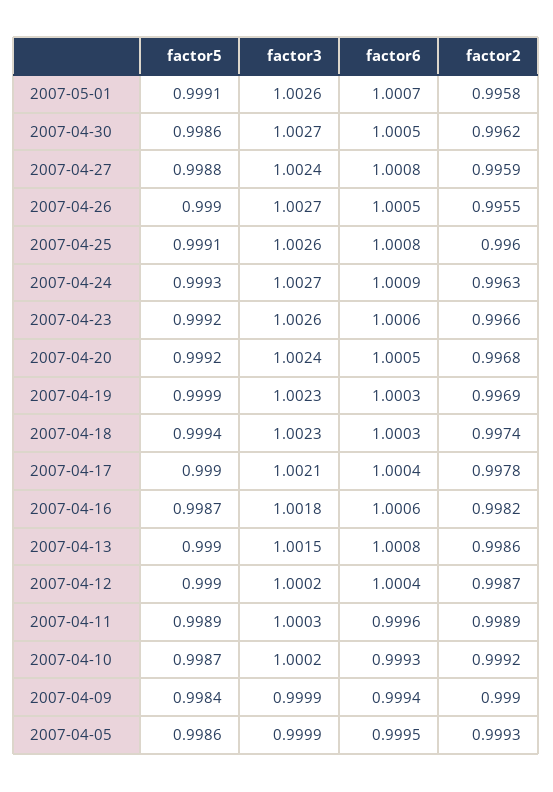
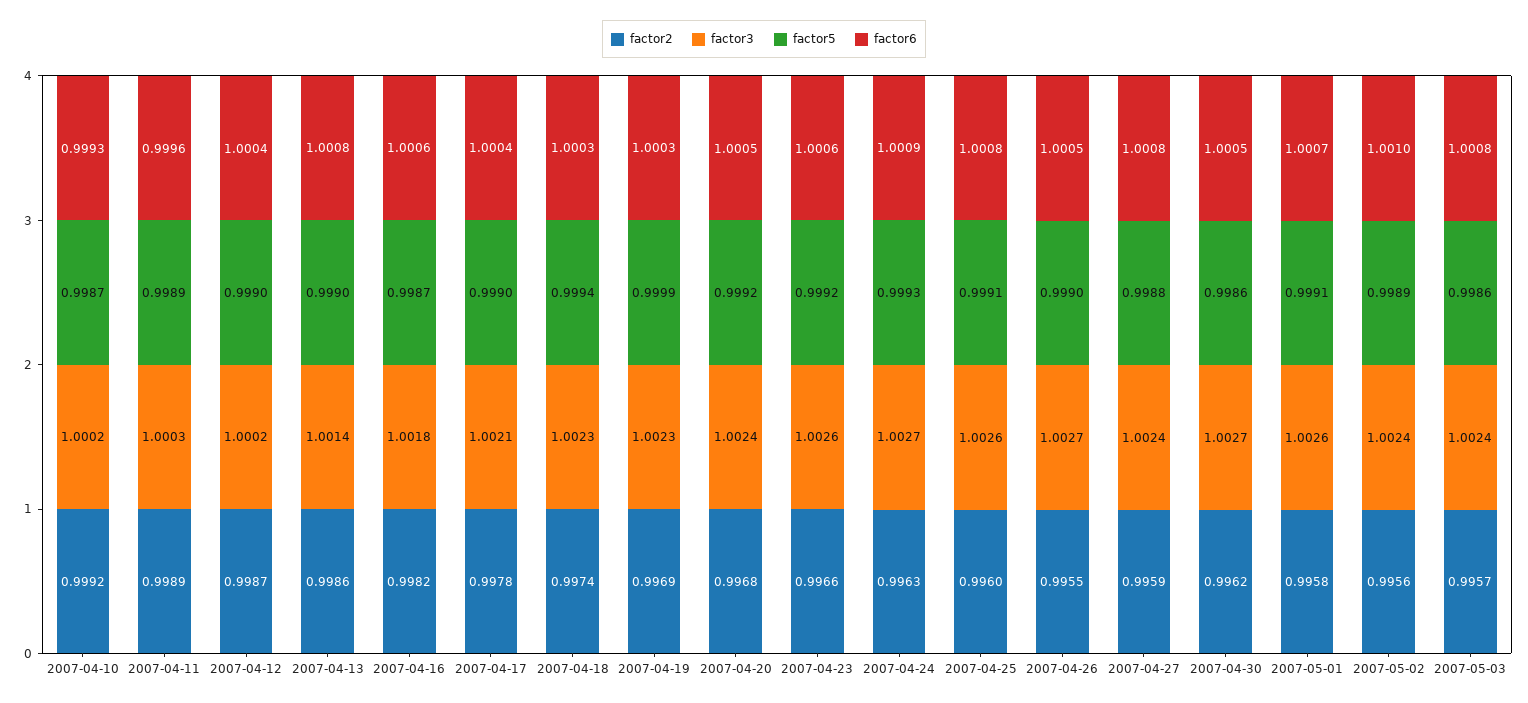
factor3, 2007-04-13: 1.0015 -> 1.0014
factor5, 2007-04-09: 0.9984 -> none
factor3, 2007-04-09: 0.9999 -> none
factor6, 2007-04-09: 0.9994 -> none
factor2, 2007-04-09: 0.999 -> none
factor5, 2007-04-05: 0.9986 -> none
factor3, 2007-04-05: 0.9999 -> none
factor6, 2007-04-05: 0.9995 -> none
factor2, 2007-04-05: 0.9993 -> none
factor2, 2007-05-02: none -> 0.9956
factor3, 2007-05-02: none -> 1.0024
factor5, 2007-05-02: none -> 0.9989
factor6, 2007-05-02: none -> 1.001
factor2, 2007-05-03: none -> 0.9957
factor3, 2007-05-03: none -> 1.0024
factor5, 2007-05-03: none -> 0.9986
factor6, 2007-05-03: none -> 1.0008

